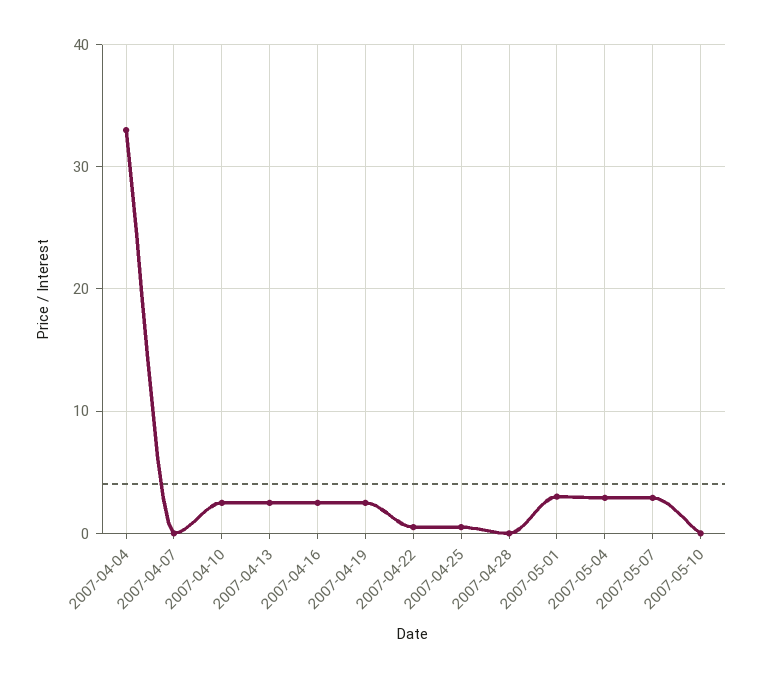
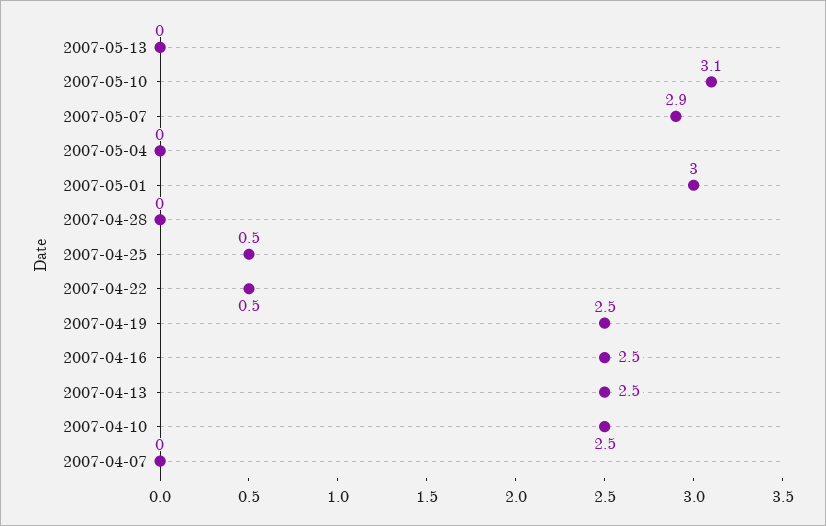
2007-04-04: 33 -> none
2007-05-04: 3 -> 0
2007-05-10: 0 -> 3.1
2007-05-13: none -> 0

